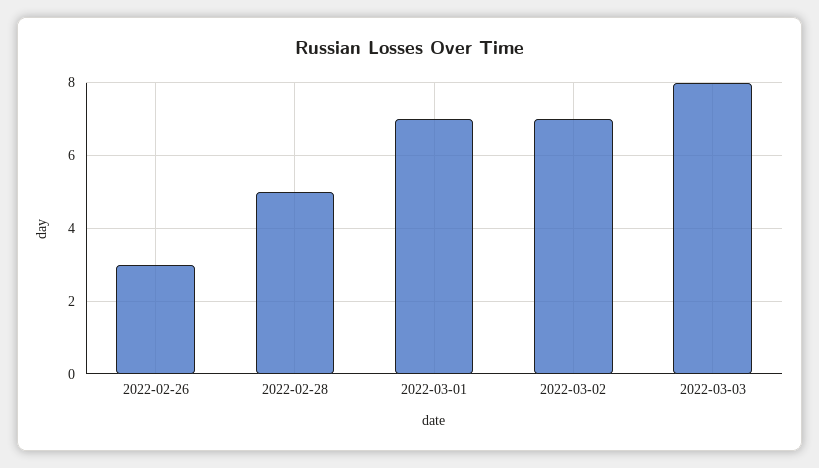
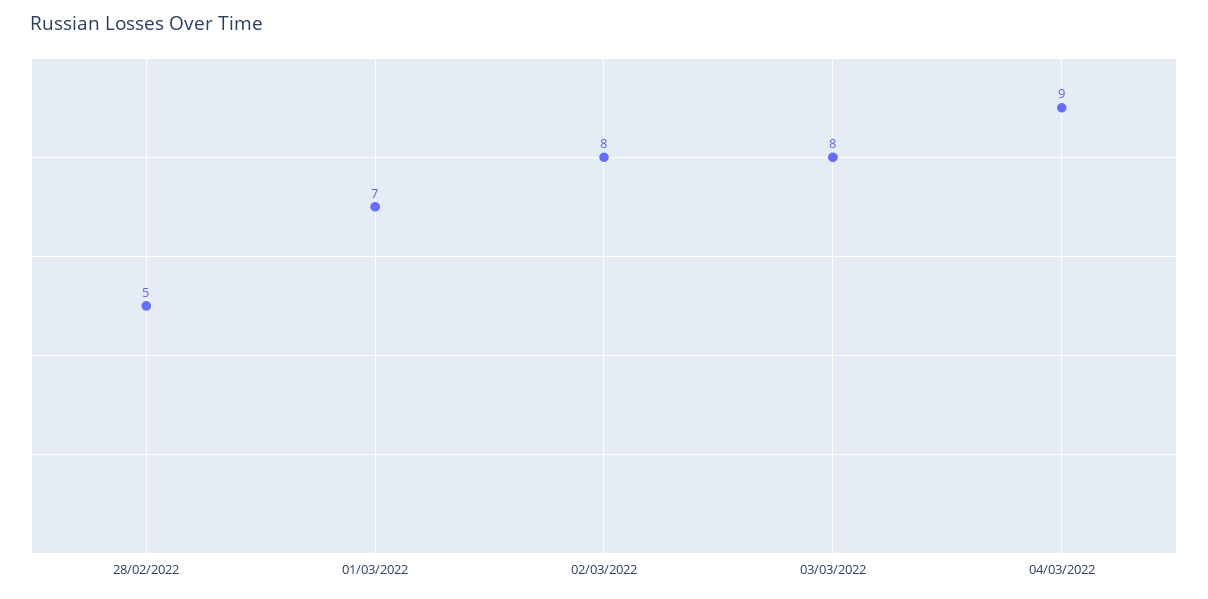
2022-02-26: 3 -> none
2022-03-02: 7 -> 8
04/03/2022: none -> 9

